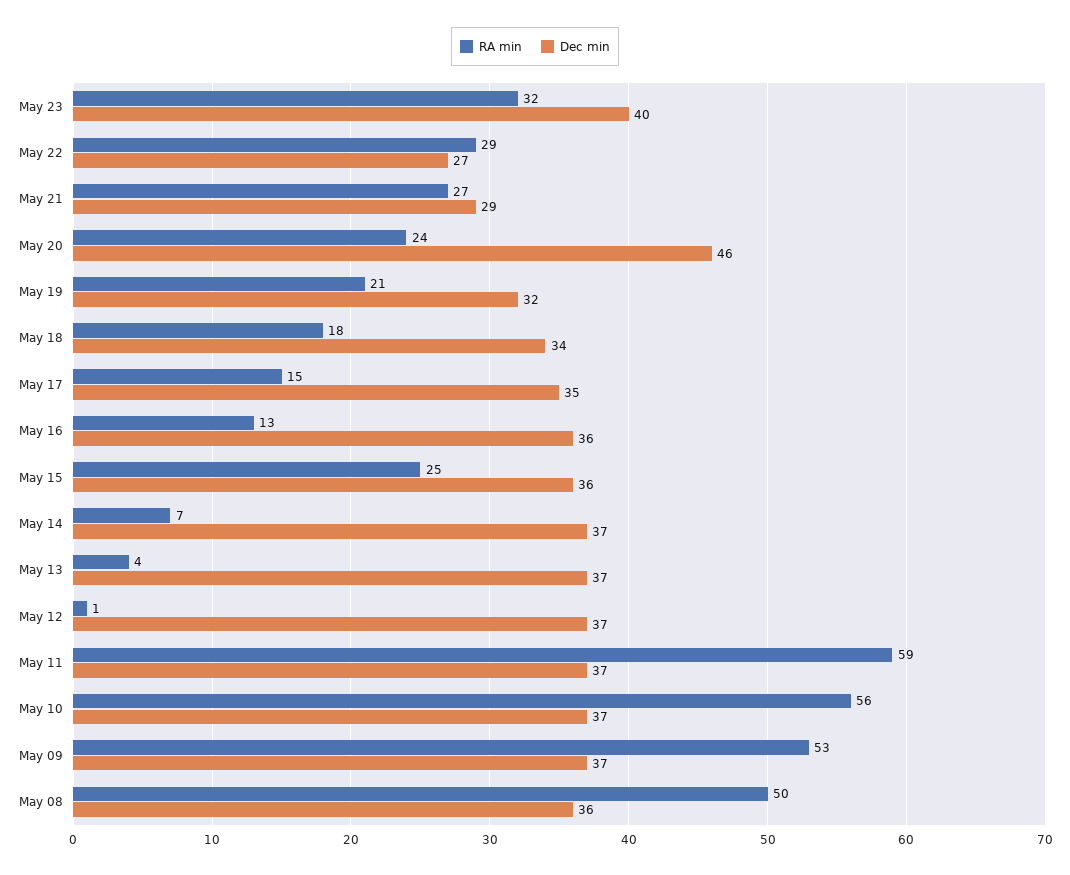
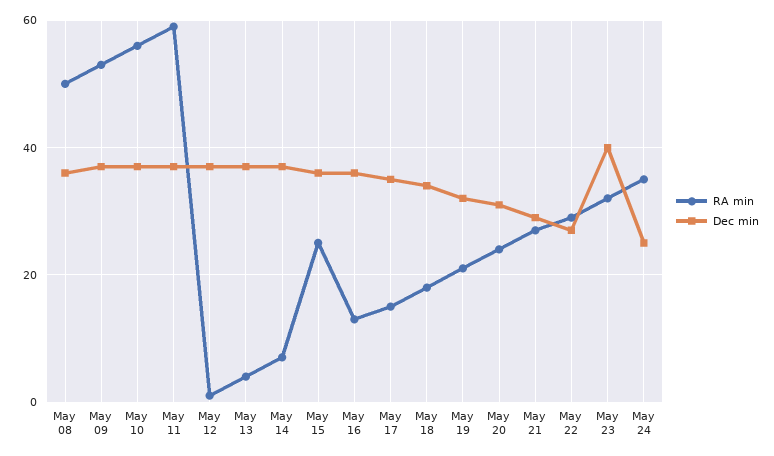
Dec min, May 20: 46 -> 30
RA min, May 24: none -> 35
Dec min, May 24: none -> 25

